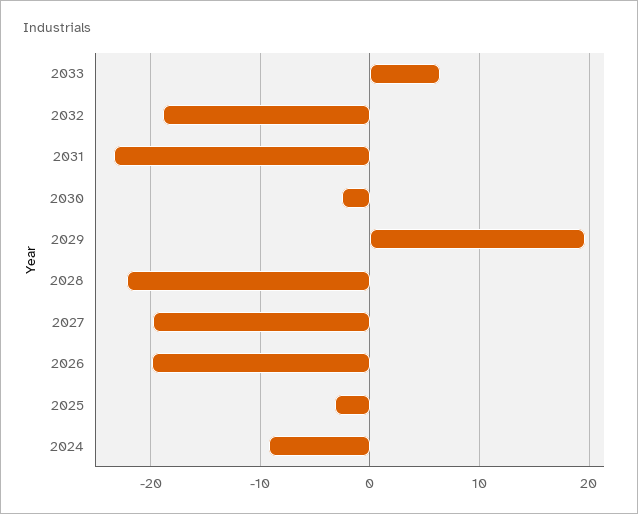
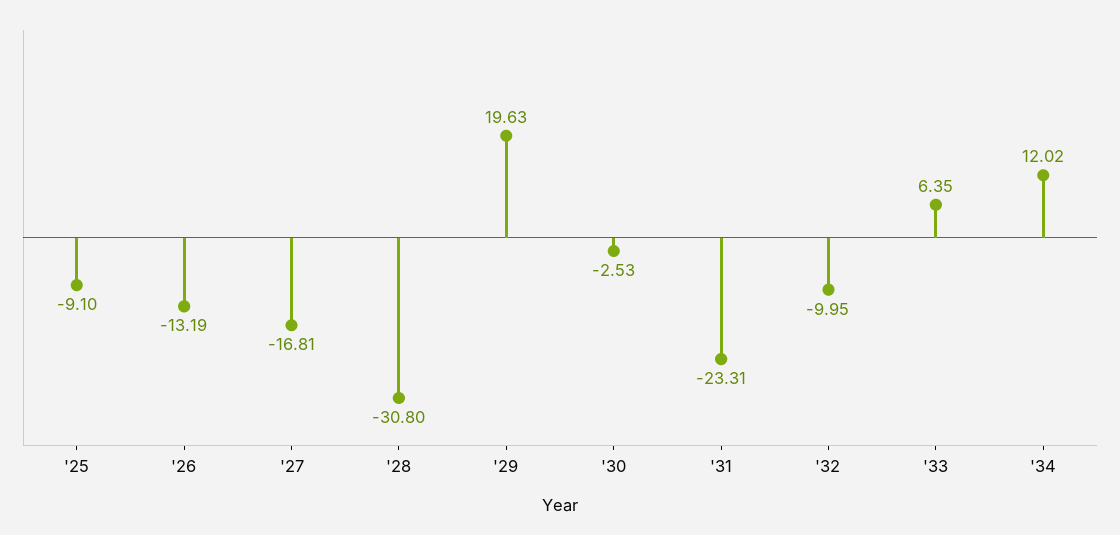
2032: -19 -> -9.95
2028: -22 -> -30.8
2027: -20 -> -16.81
2026: -20 -> -13.19
2025: -3 -> -9.1
2024: -9 -> none
'34: none -> 12.02

